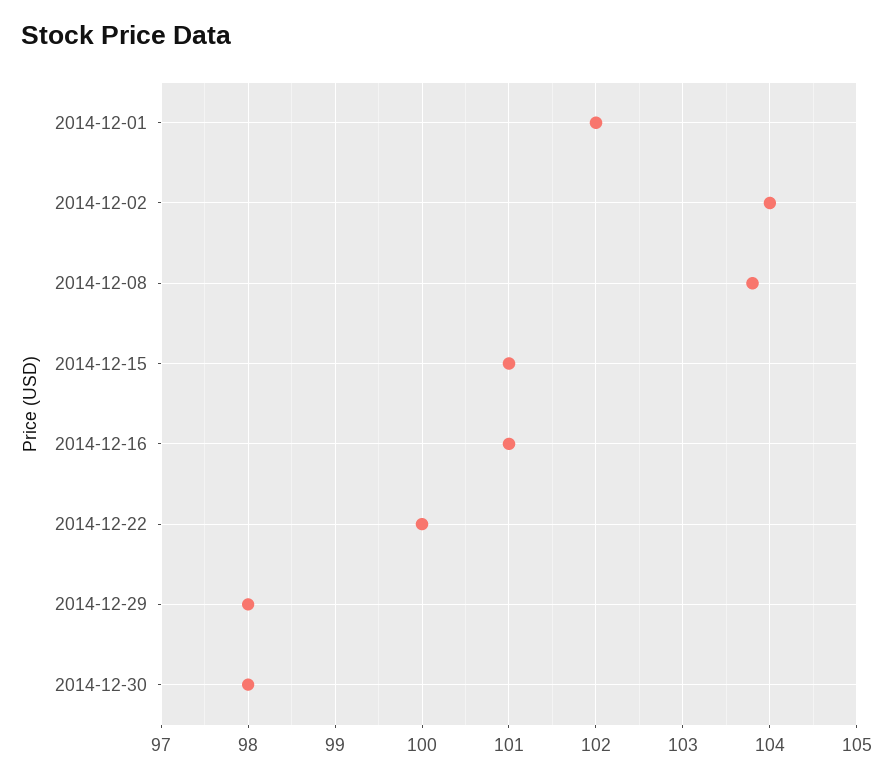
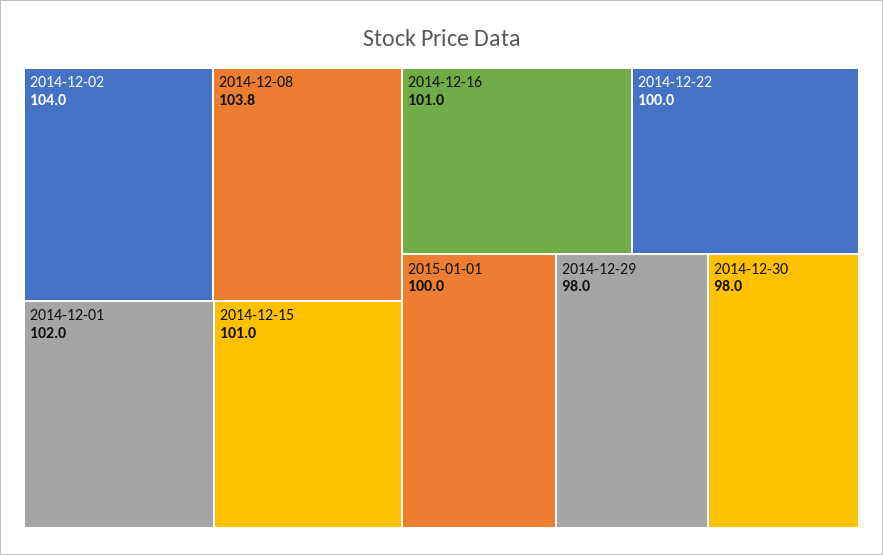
2015-01-01: none -> 100

